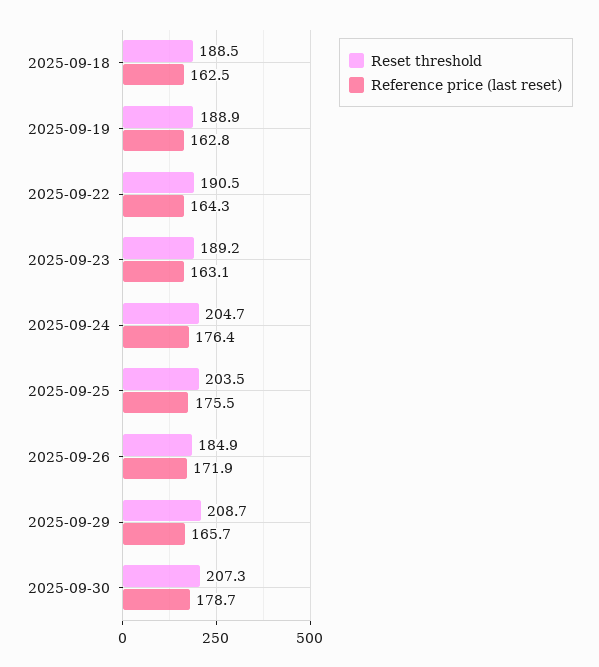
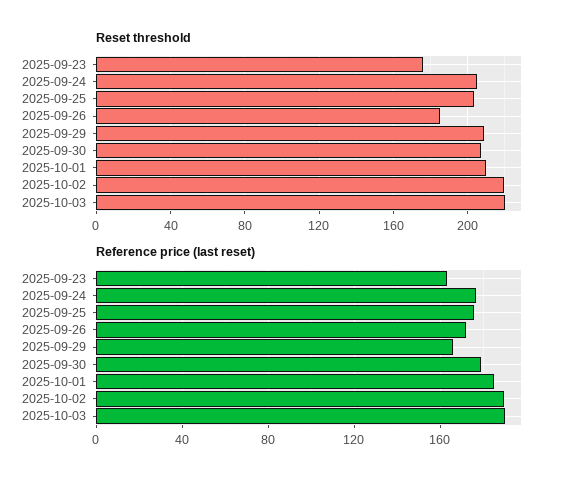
Reset threshold, 2025-09-18: 188.5 -> none
Reference price (last reset), 2025-09-18: 162.5 -> none
Reset threshold, 2025-09-19: 188.9 -> none
Reference price (last reset), 2025-09-19: 162.8 -> none
Reset threshold, 2025-09-22: 190.5 -> none
Reference price (last reset), 2025-09-22: 164.3 -> none
Reset threshold, 2025-09-23: 189.2 -> 175
Reset threshold, 2025-10-01: none -> 210
Reset threshold, 2025-10-02: none -> 220
Reset threshold, 2025-10-03: none -> 220
Reference price (last reset), 2025-10-01: none -> 185
Reference price (last reset), 2025-10-02: none -> 190
Reference price (last reset), 2025-10-03: none -> 190

